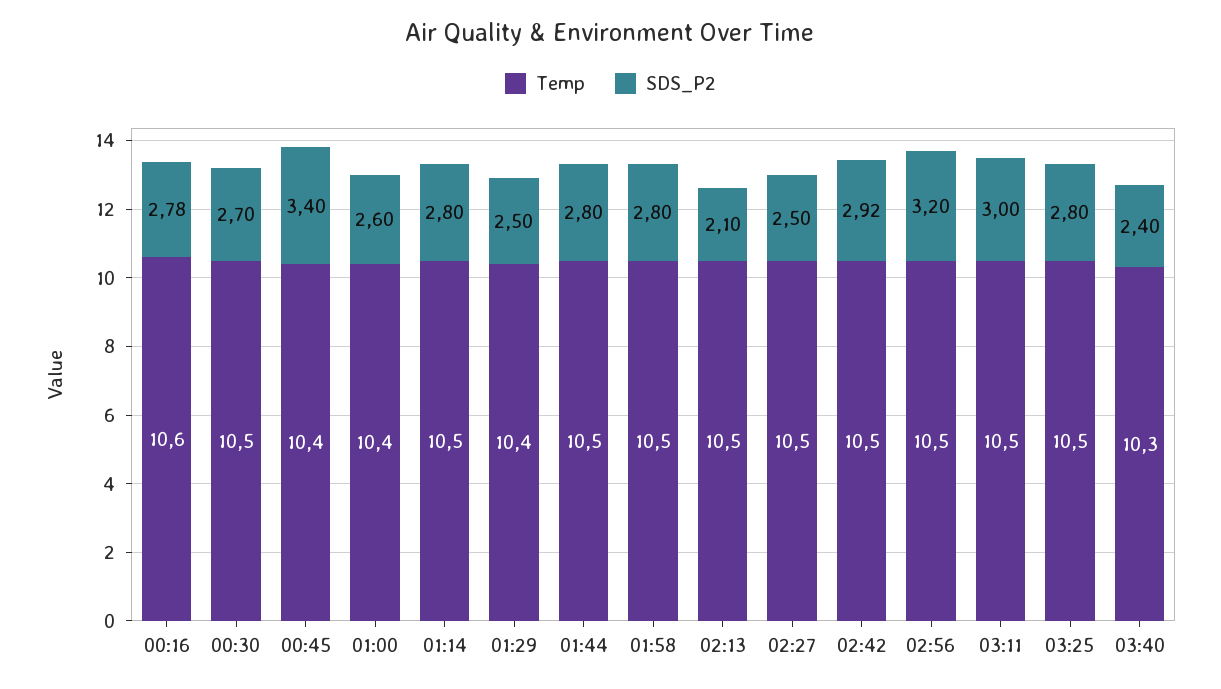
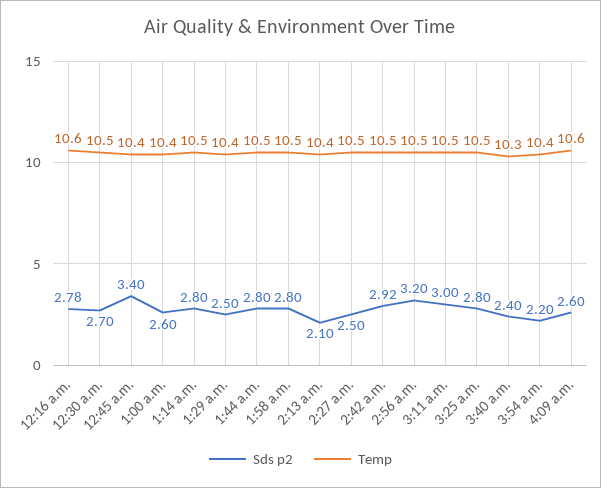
Temp, 02:13: 10.5 -> 10.4
SDS_P2, 3:54 a.m.: none -> 2.2
Temp, 3:54 a.m.: none -> 10.4
SDS_P2, 4:09 a.m.: none -> 2.6
Temp, 4:09 a.m.: none -> 10.6

